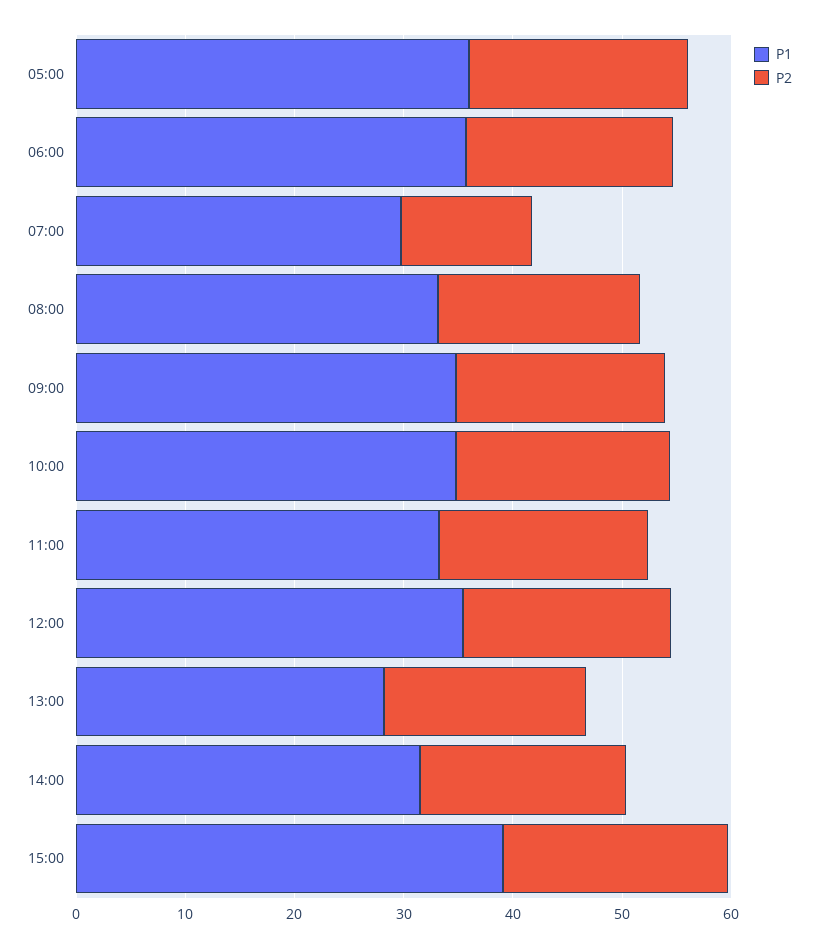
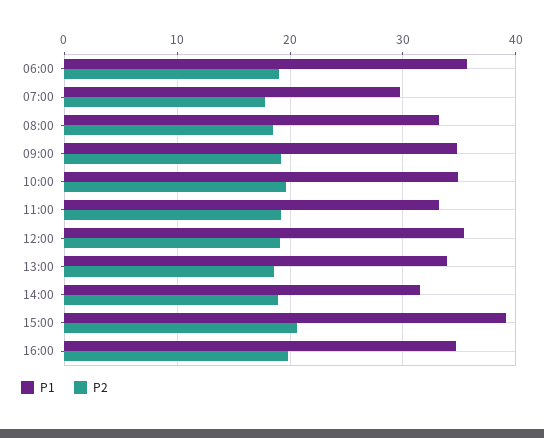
P1, 05:00: 36 -> none
P2, 05:00: 20 -> none
P2, 07:00: 12 -> 18
P1, 13:00: 28 -> 34
P1, 16:00: none -> 35
P2, 16:00: none -> 20

